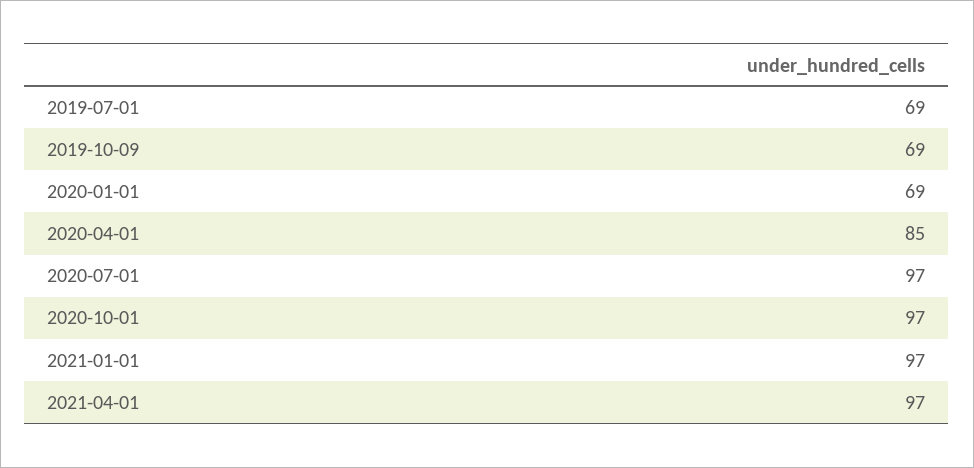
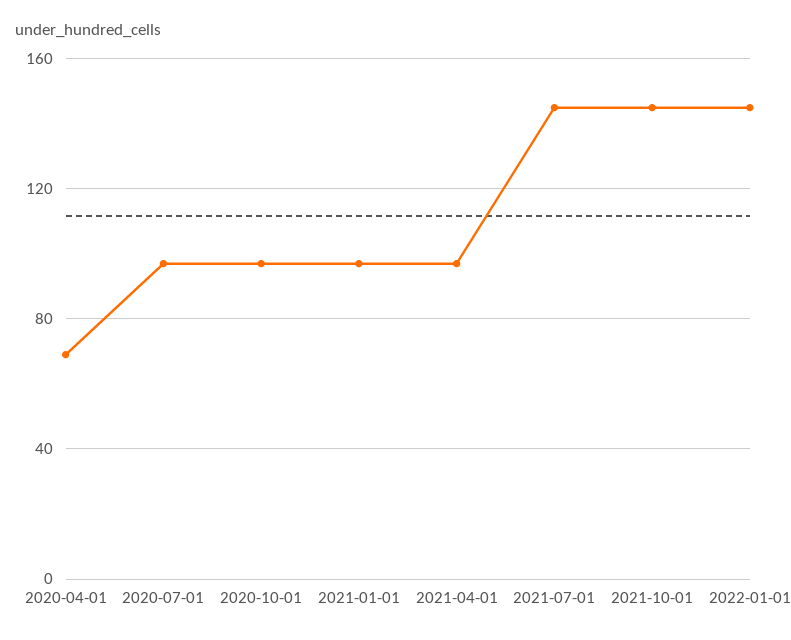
2019-07-01: 69 -> none
2019-10-09: 69 -> none
2020-01-01: 69 -> none
2020-04-01: 85 -> 70
2021-07-01: none -> 145
2021-10-01: none -> 145
2022-01-01: none -> 145

